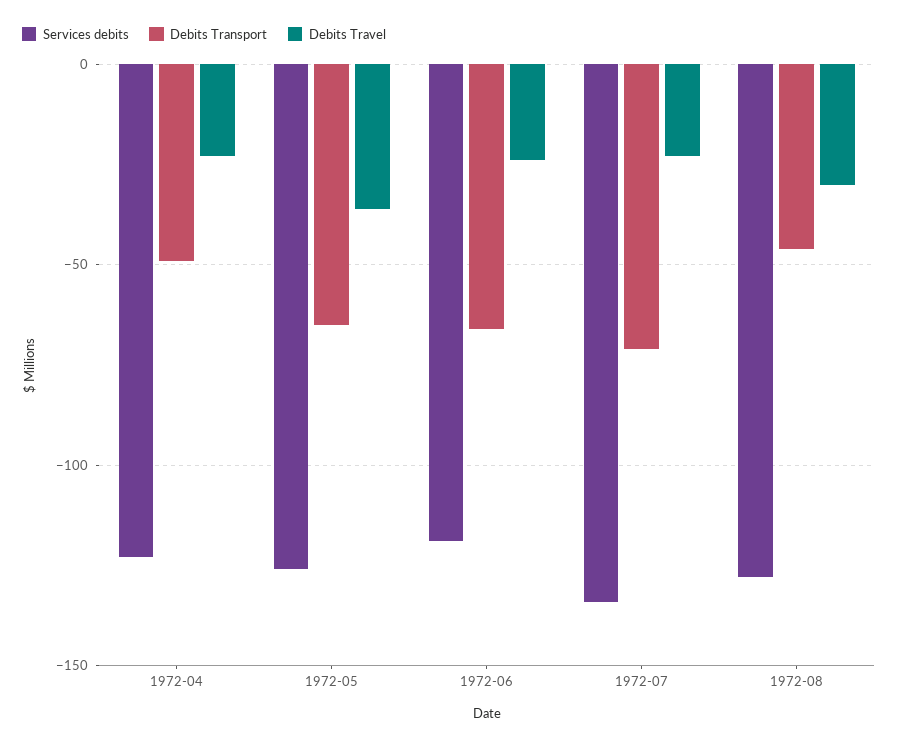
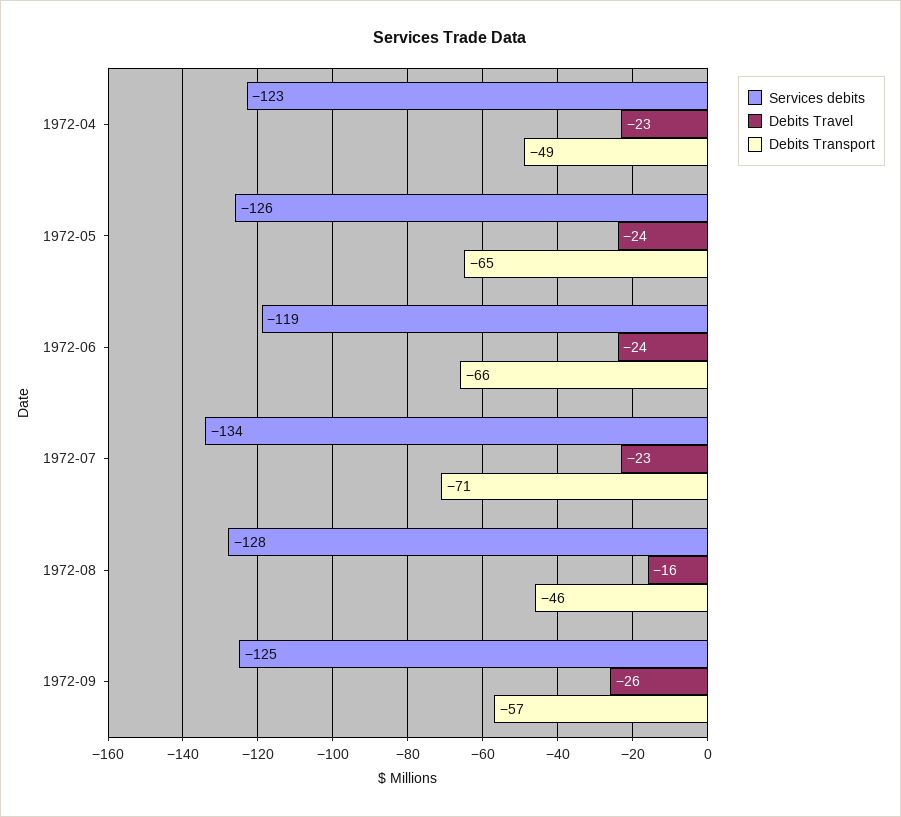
Debits Travel, 1972-05: -35 -> -24
Debits Travel, 1972-08: -30 -> -16
Services debits, 1972-09: none -> -125
Debits Travel, 1972-09: none -> -26
Debits Transport, 1972-09: none -> -57

